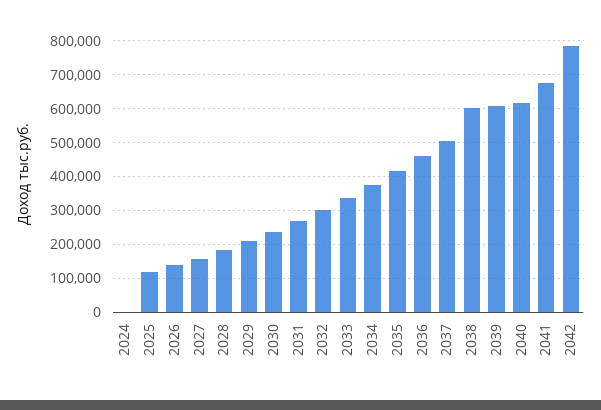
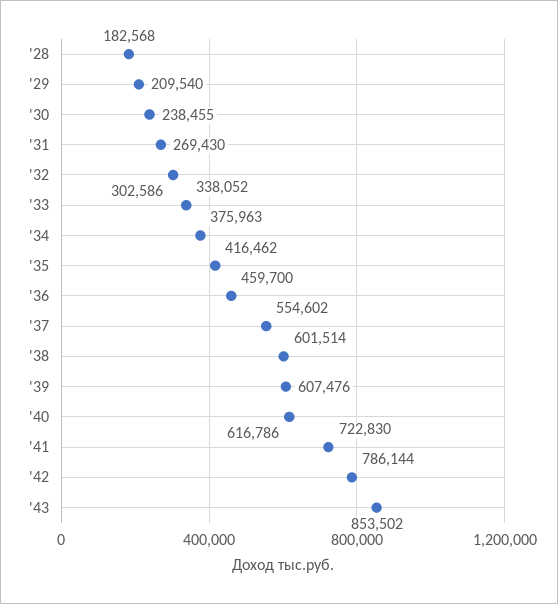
2024: 0 -> none
2025: 120000 -> none
2026: 140000 -> none
2027: 160000 -> none
2037: 500000 -> 554602
2041: 680000 -> 722830
'43: none -> 853502

